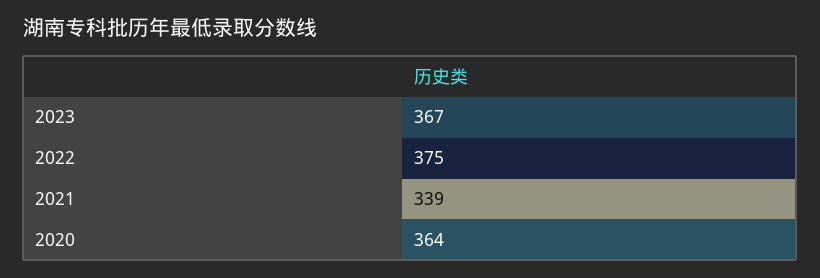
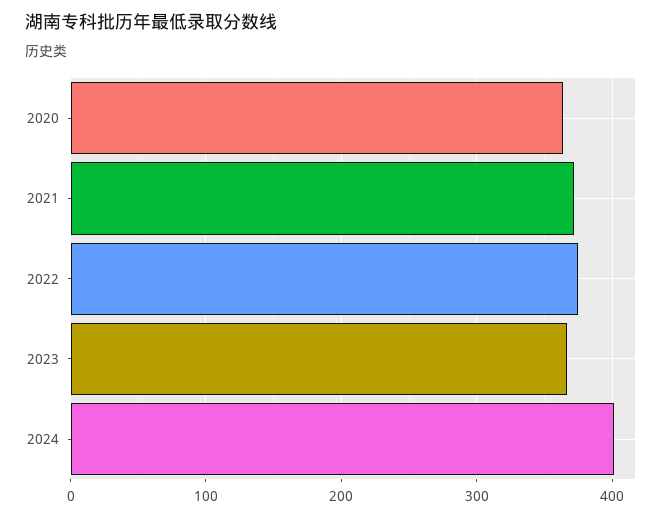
2021: 339 -> 370
2024: none -> 400

